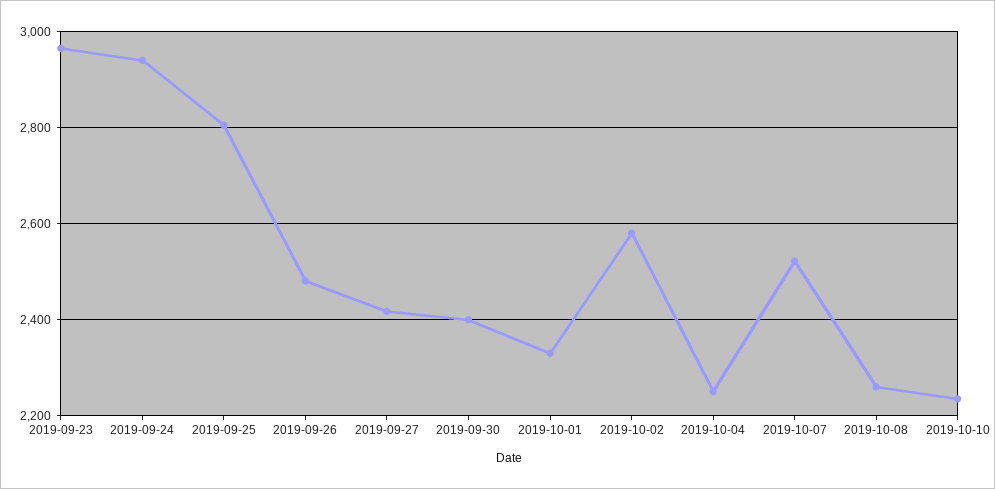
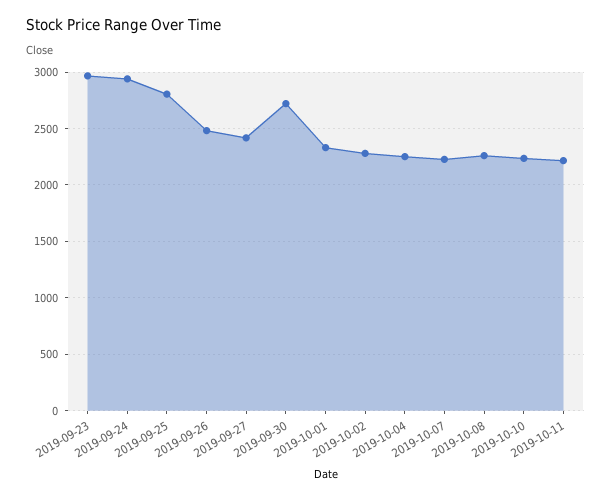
2019-09-30: 2400 -> 2700
2019-10-02: 2580 -> 2300
2019-10-07: 2520 -> 2200
2019-10-11: none -> 2200

